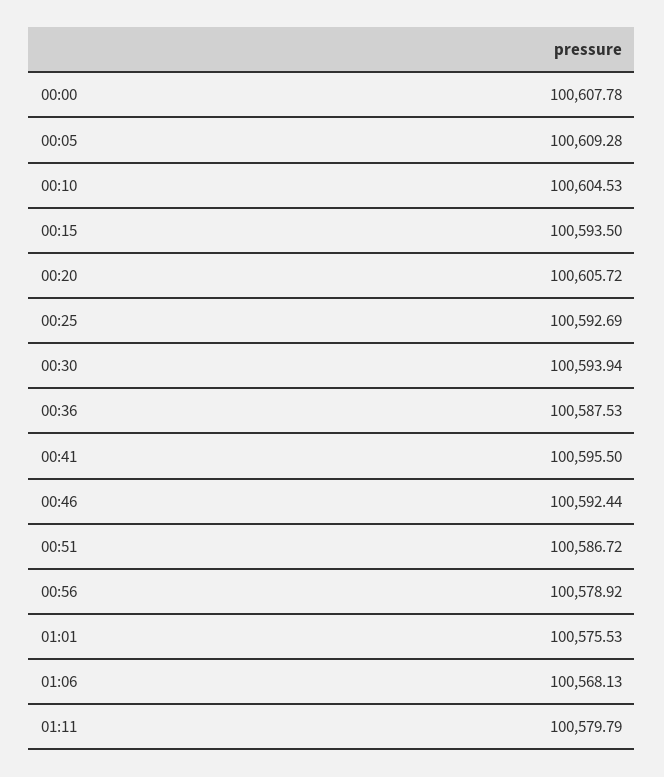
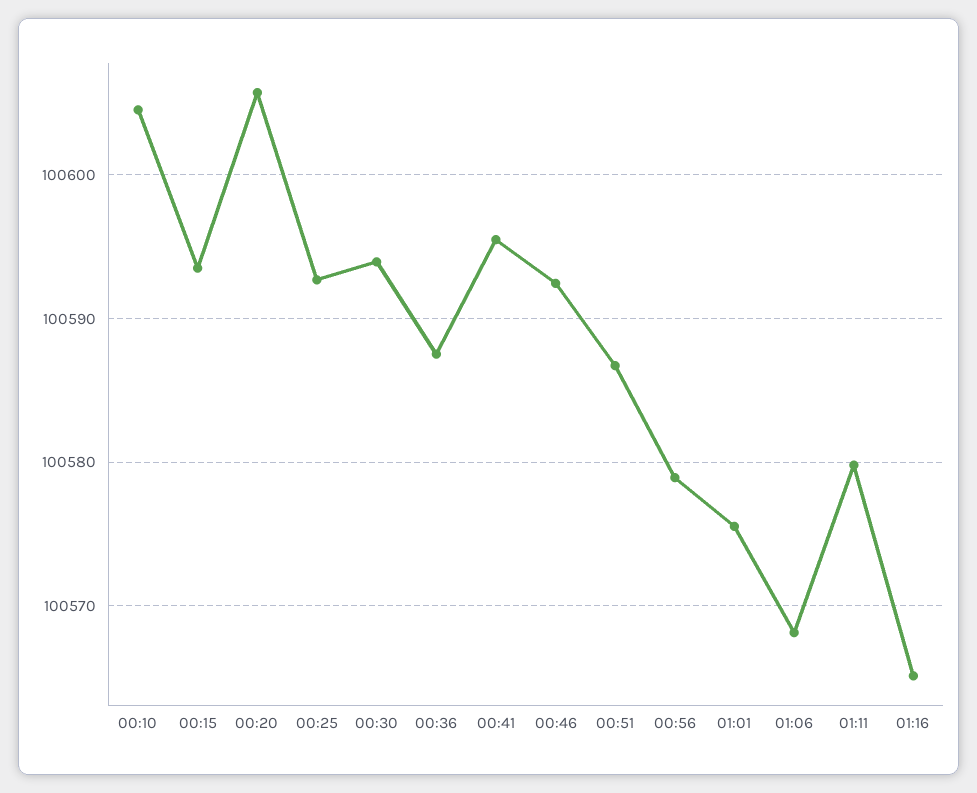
00:00: 100607.78 -> none
00:05: 100609.28 -> none
01:16: none -> 100565

